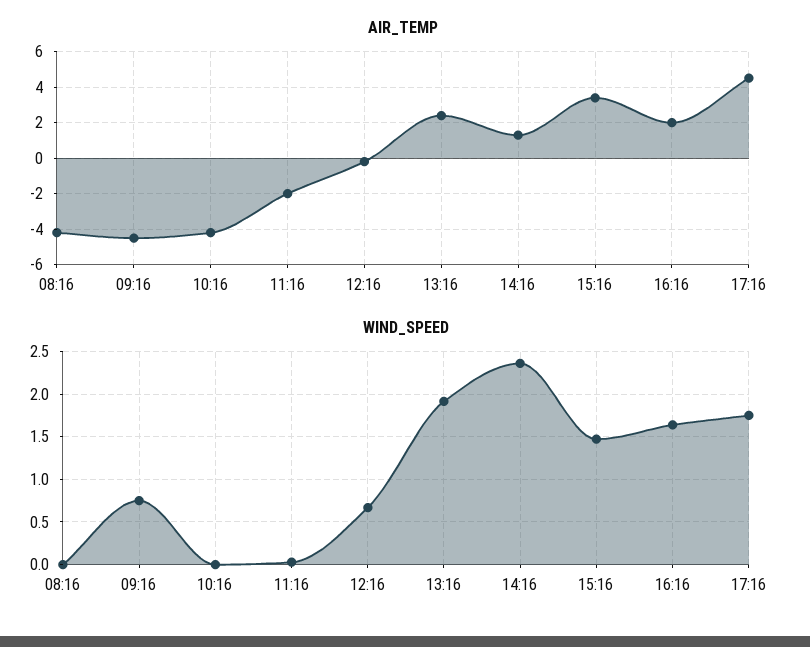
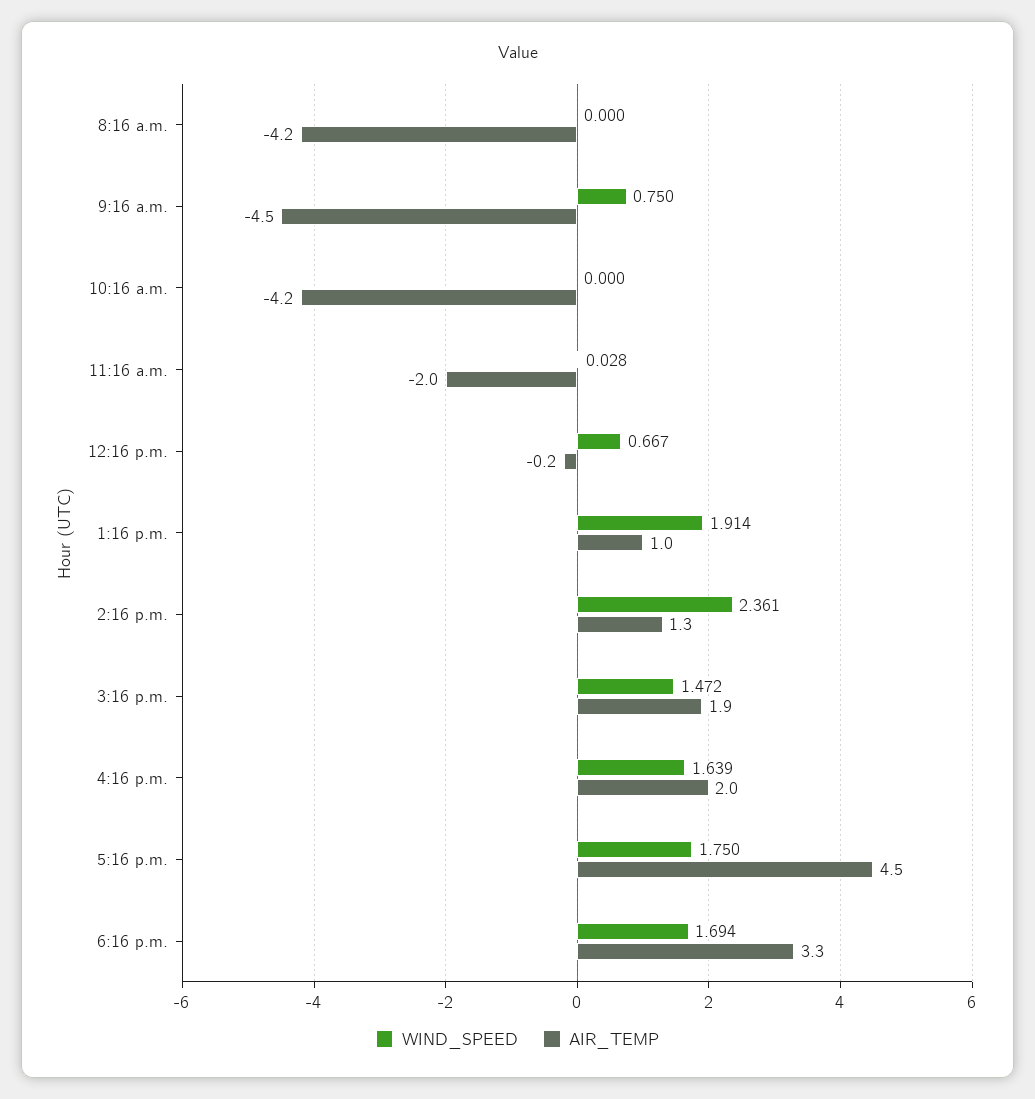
AIR_TEMP, 13:16: 2.5 -> 1
AIR_TEMP, 15:16: 3.5 -> 1.9
WIND_SPEED, 6:16 p.m.: none -> 1.694
AIR_TEMP, 6:16 p.m.: none -> 3.3

